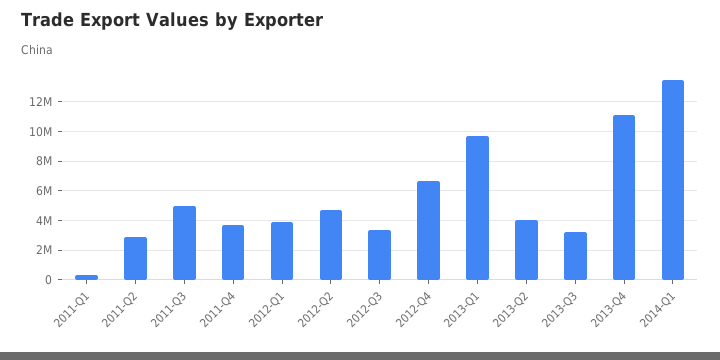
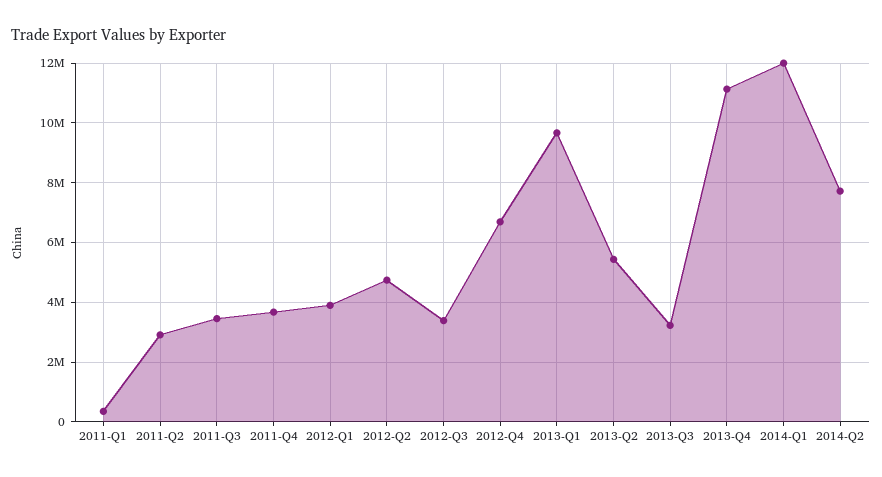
2011-Q3: 5000000 -> 3500000
2013-Q2: 4000000 -> 5500000
2014-Q1: 13500000 -> 12000000
2014-Q2: none -> 7750000

